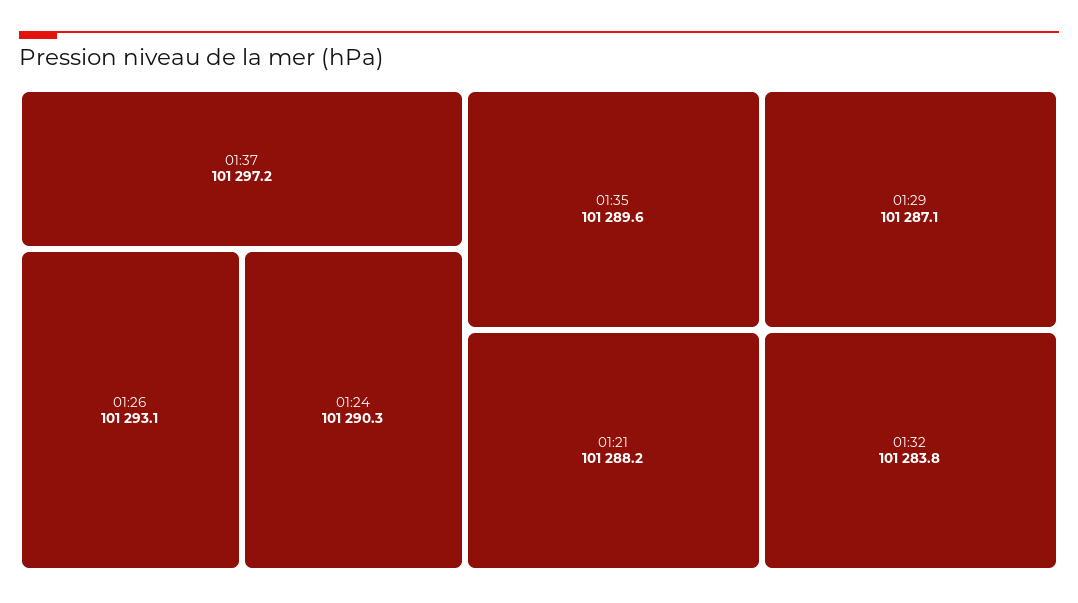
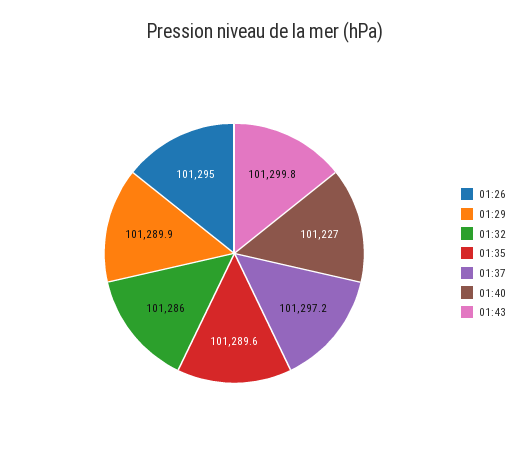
01:26: 101293.1 -> 101295
01:24: 101290.3 -> none
01:21: 101288.2 -> none
01:29: 101287.1 -> 101289.9
01:32: 101283.8 -> 101286
01:40: none -> 101227
01:43: none -> 101299.8

